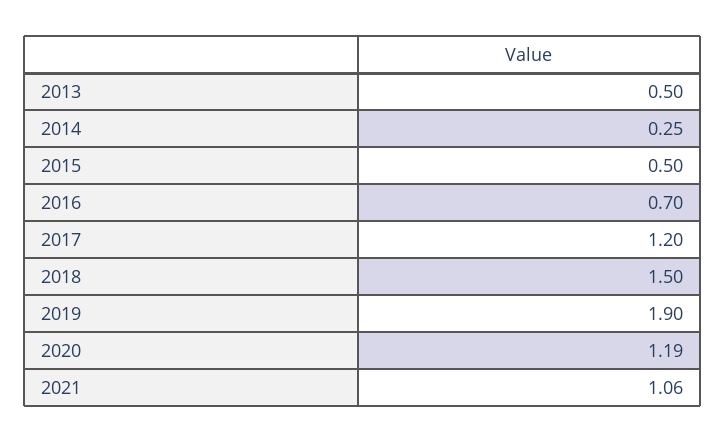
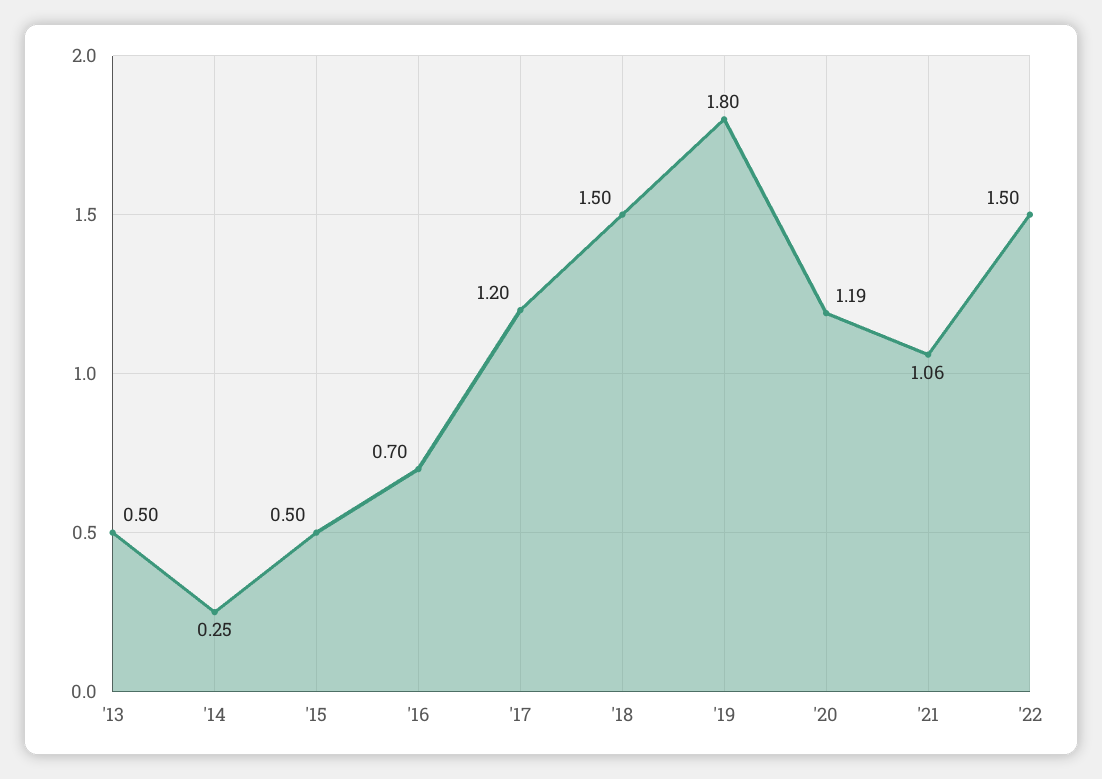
2019: 1.9 -> 1.8
'22: none -> 1.5

